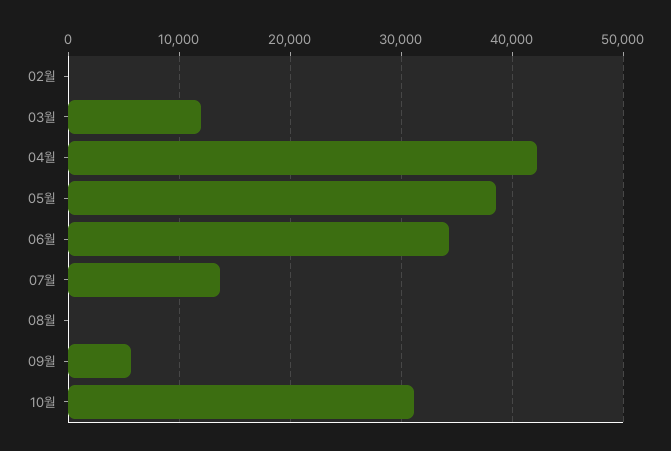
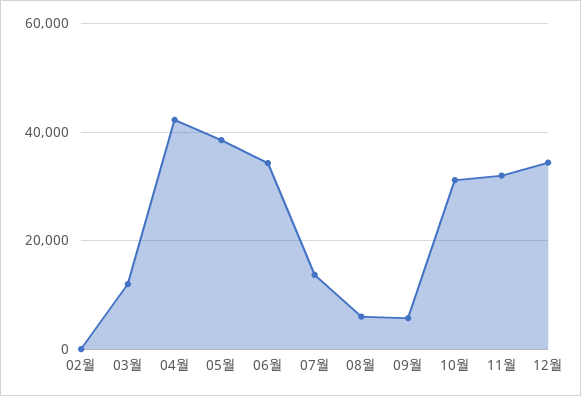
08월: 0 -> 6000
11월: none -> 32000
12월: none -> 34000

